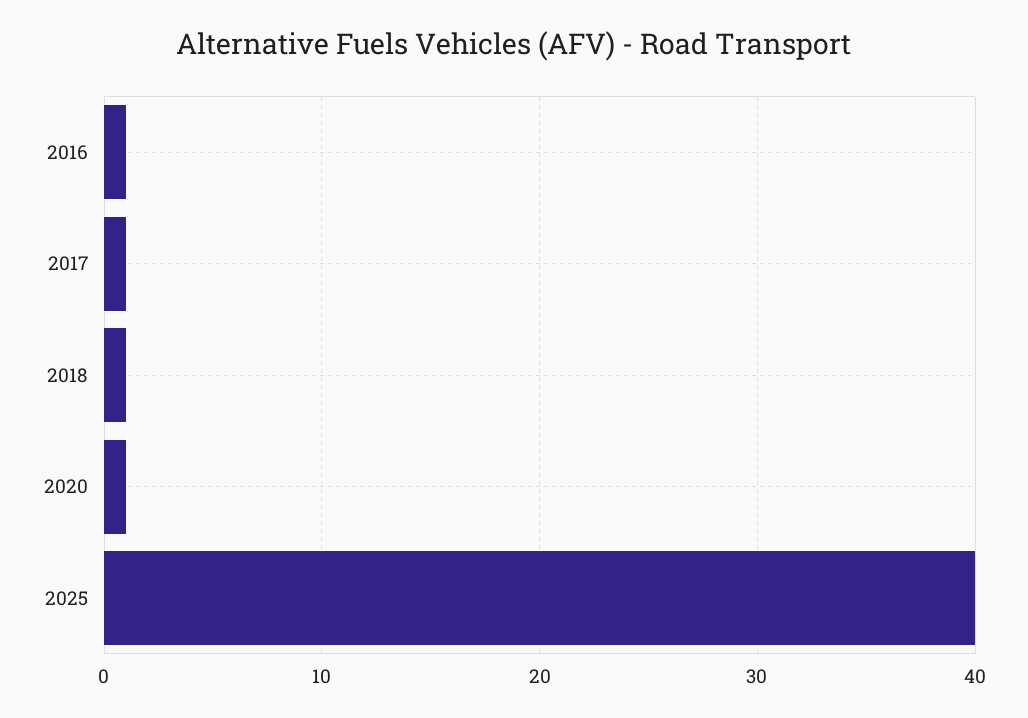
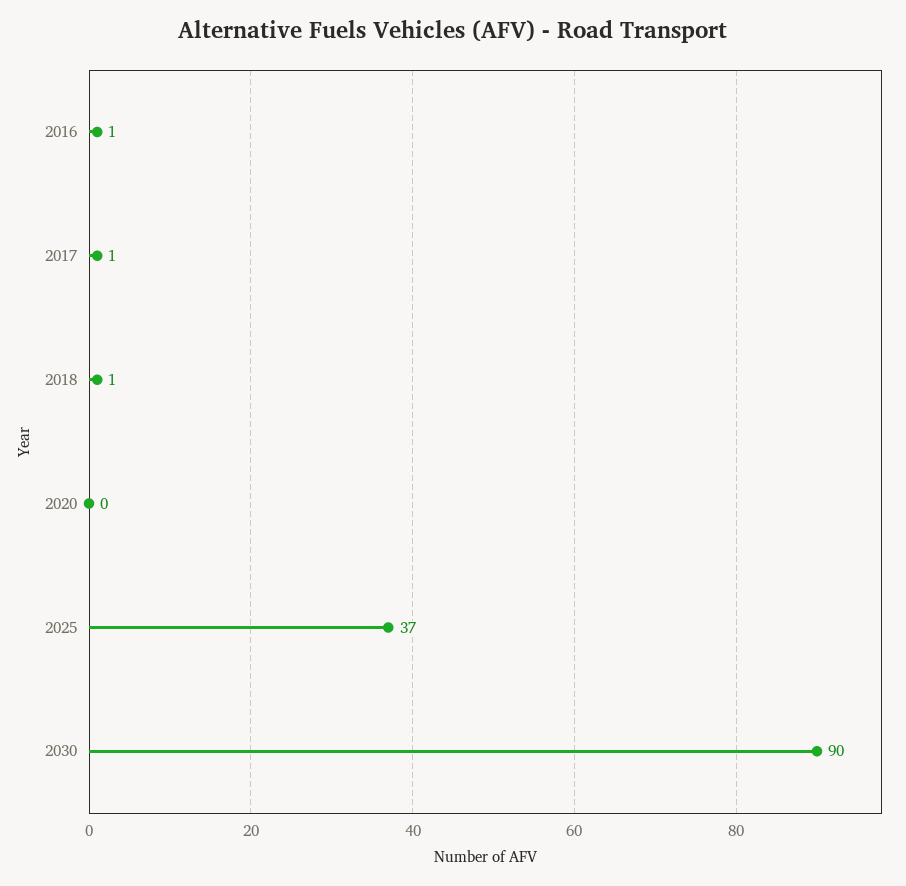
2020: 1 -> 0
2025: 40 -> 37
2030: none -> 90

